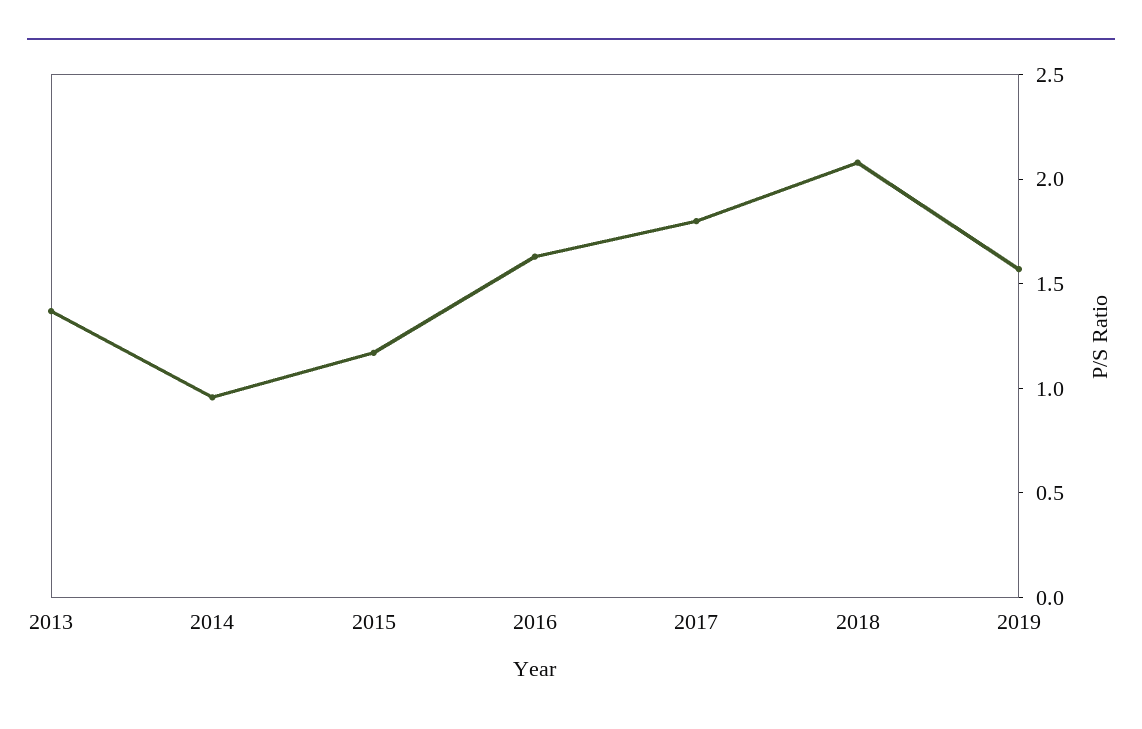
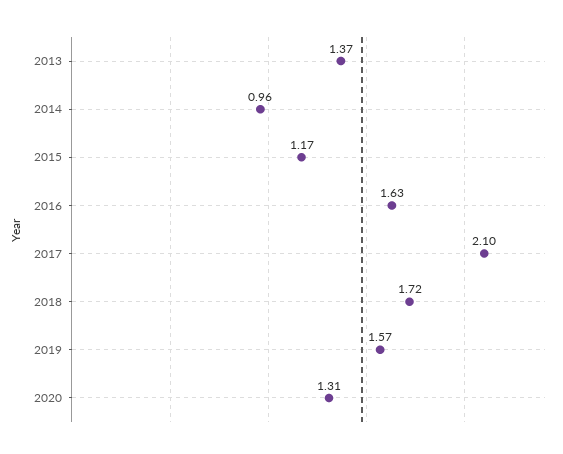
2017: 1.8 -> 2.1
2018: 2.1 -> 1.72
2020: none -> 1.31

